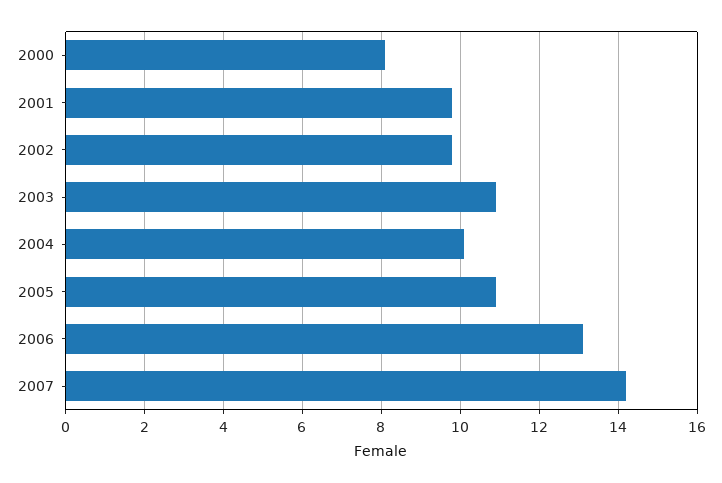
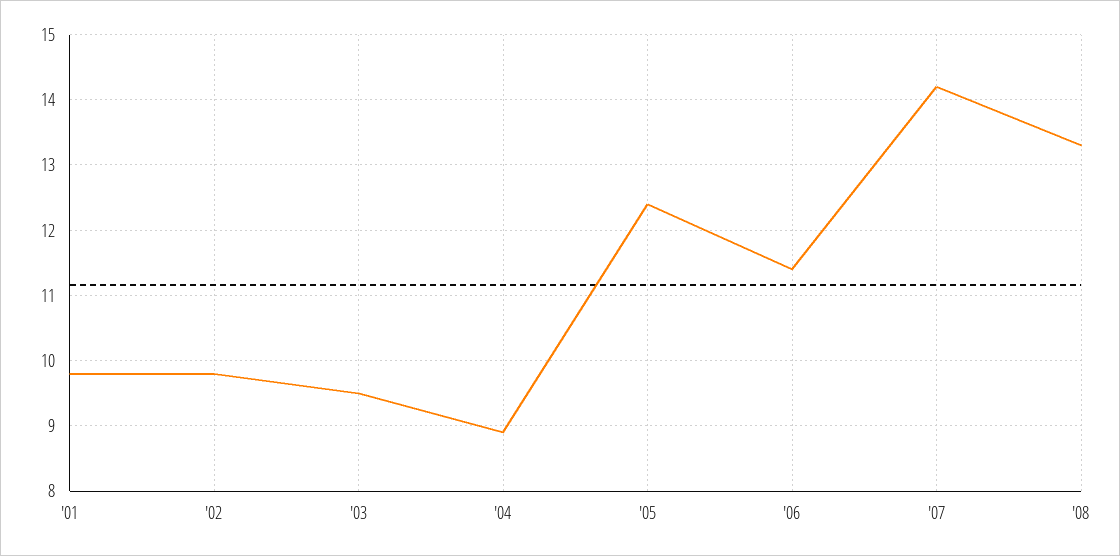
2000: 8 -> none
2003: 11 -> 9.5
2004: 10 -> 8.9
2005: 11 -> 12.4
2006: 13 -> 11.4
'08: none -> 13.3

